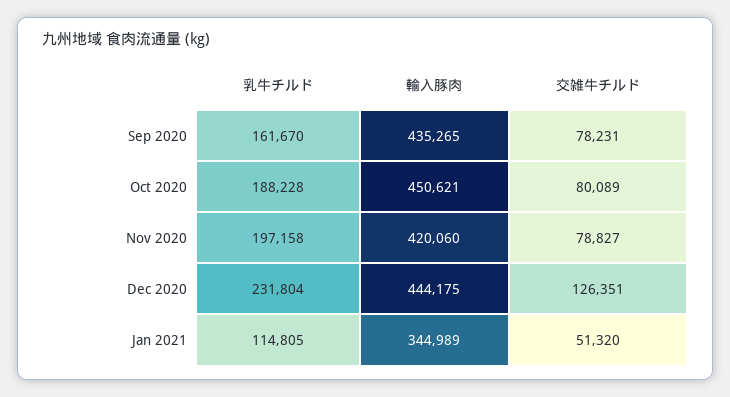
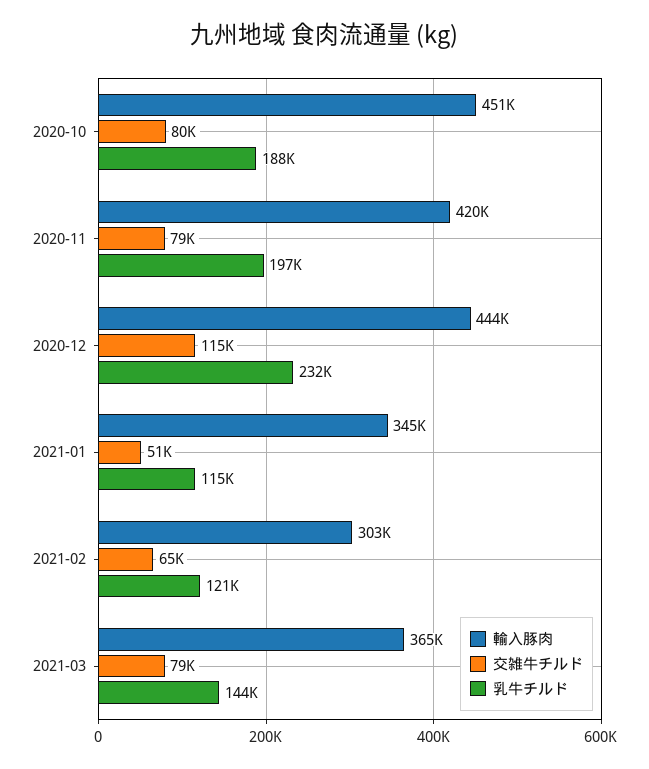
乳牛チルド, Sep 2020: 161670 -> none
輸入豚肉, Sep 2020: 435265 -> none
交雑牛チルド, Sep 2020: 78231 -> none
交雑牛チルド, Dec 2020: 126351 -> 115000
輸入豚肉, 2021-02: none -> 303000
交雑牛チルド, 2021-02: none -> 65000
乳牛チルド, 2021-02: none -> 121000
輸入豚肉, 2021-03: none -> 365000
交雑牛チルド, 2021-03: none -> 79000
乳牛チルド, 2021-03: none -> 144000

